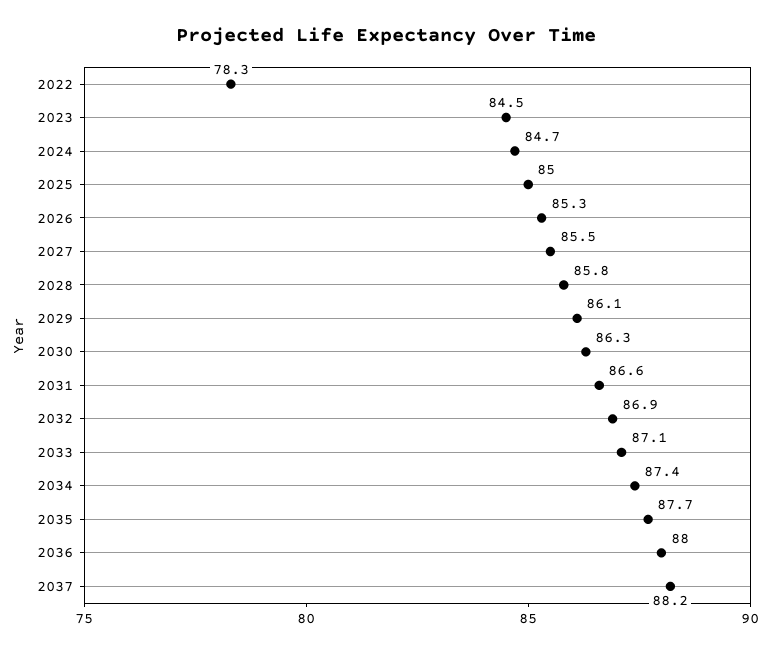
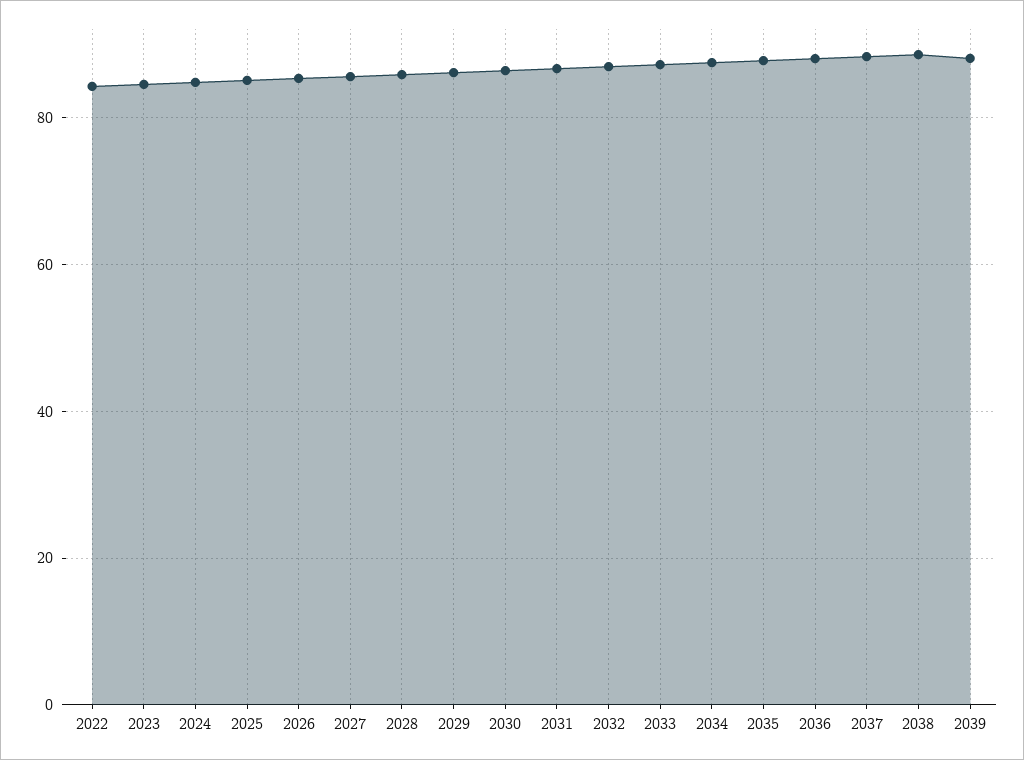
2022: 78.3 -> 84
2038: none -> 88
2039: none -> 88

